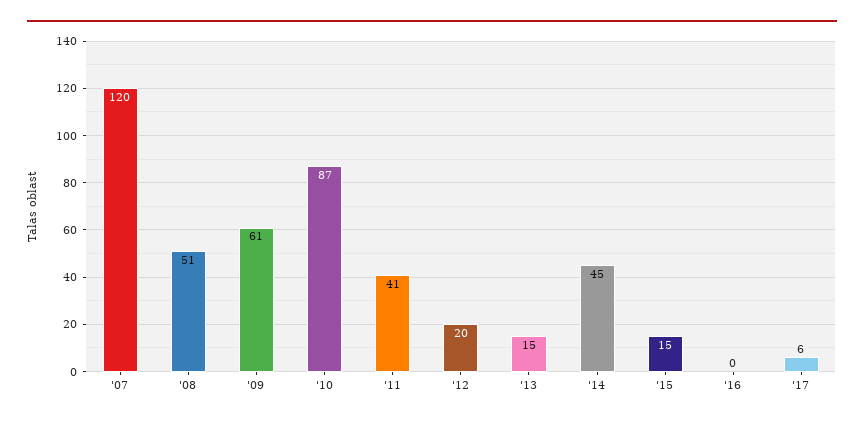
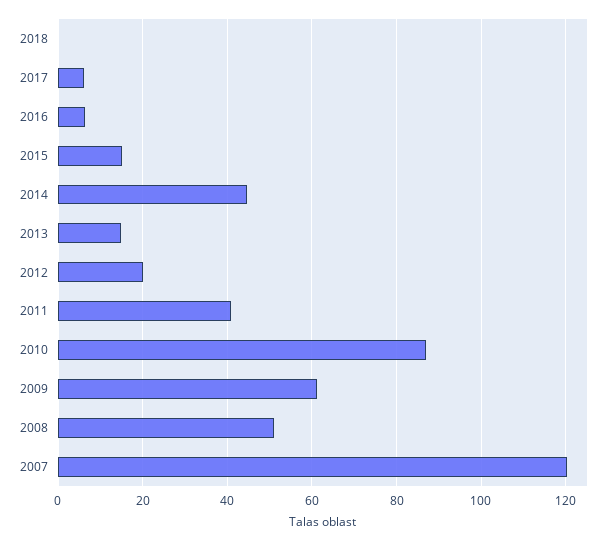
'16: 0 -> 6
2018: none -> 0

